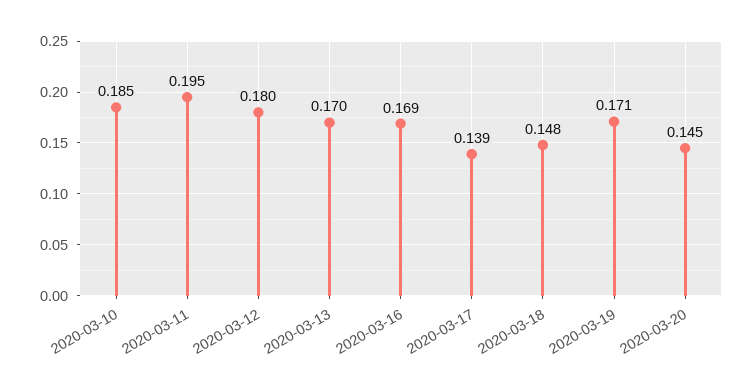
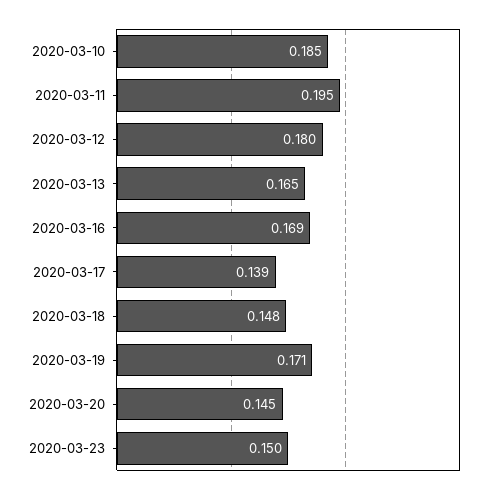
2020-03-13: 0.17 -> 0.165
2020-03-23: none -> 0.15

